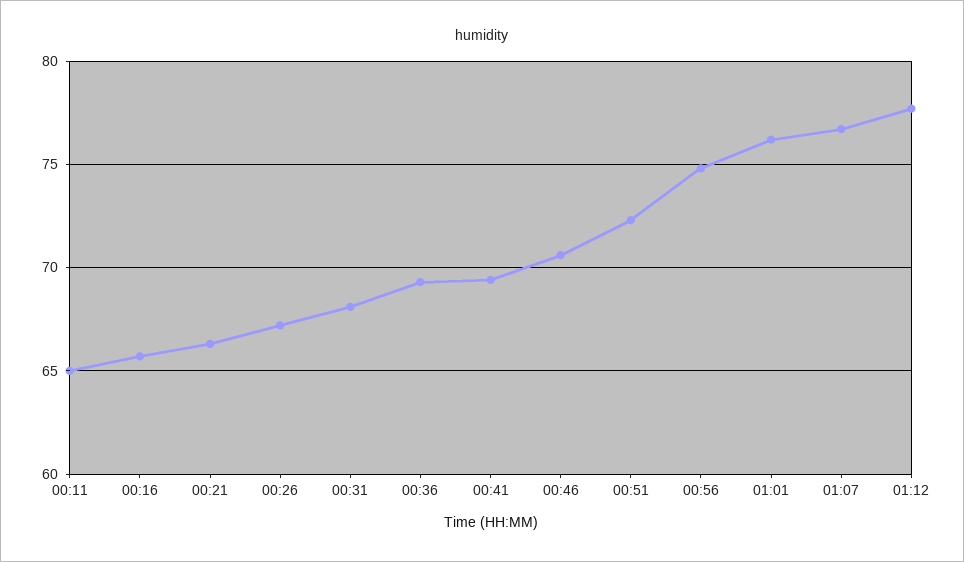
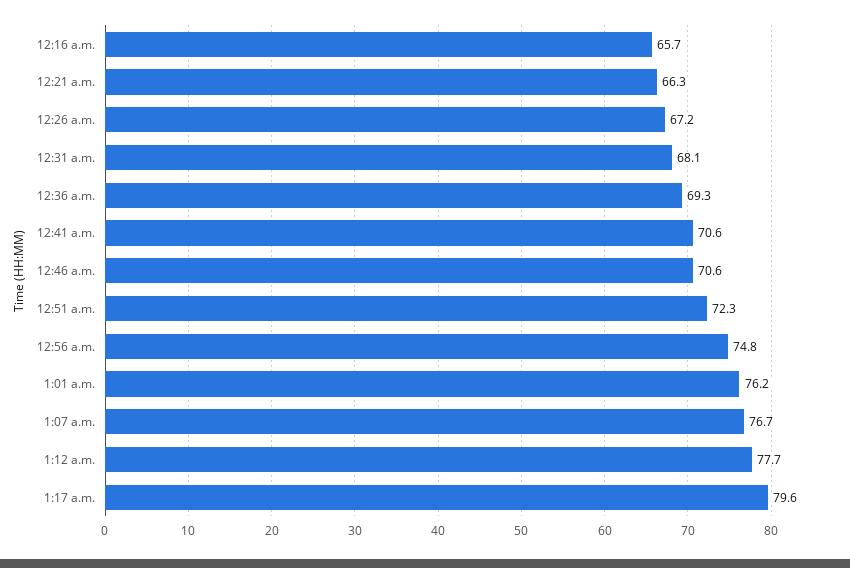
00:11: 65 -> none
00:41: 69.5 -> 70.6
1:17 a.m.: none -> 79.6

